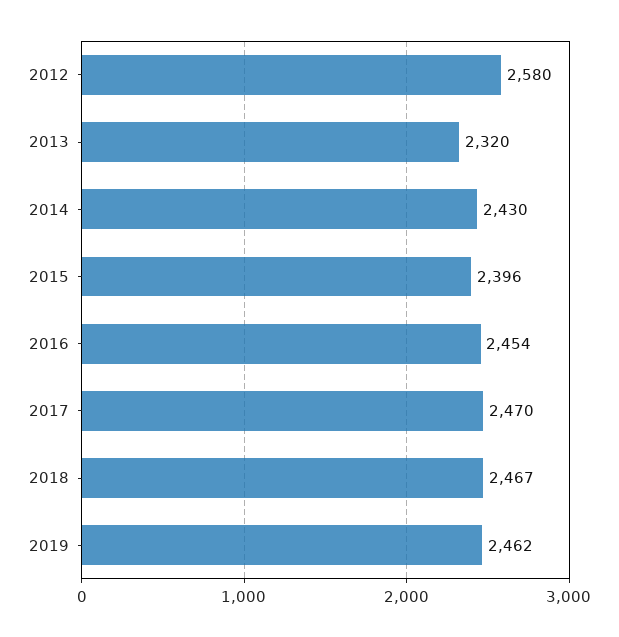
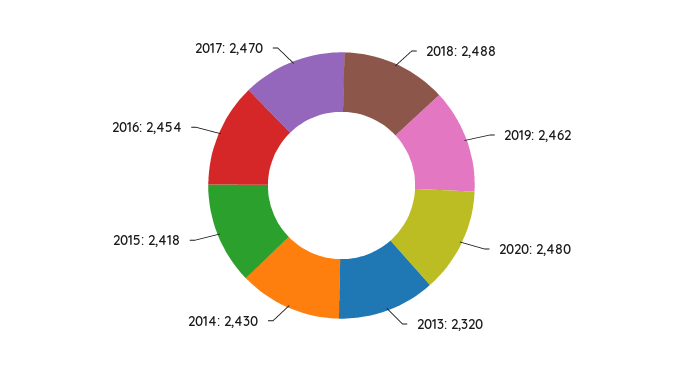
2012: 2580 -> none
2015: 2396 -> 2418
2018: 2467 -> 2488
2020: none -> 2480

